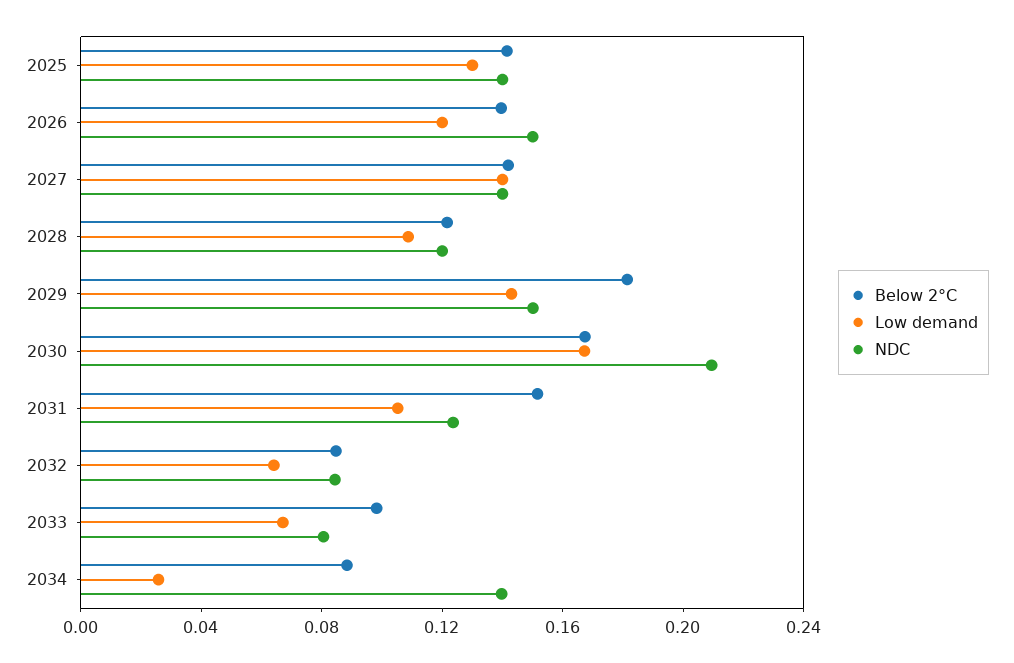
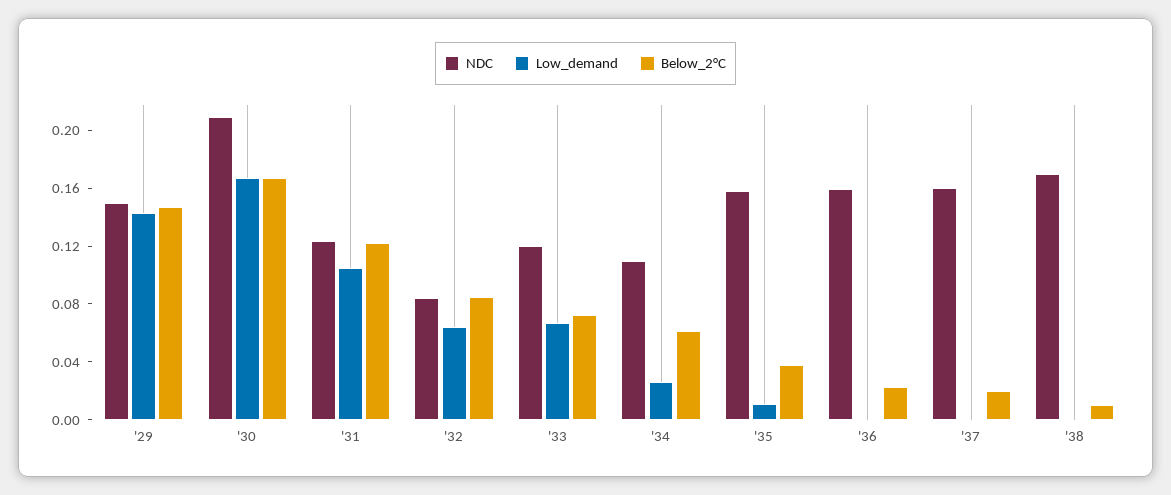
Below 2°C, 2025: 0.14 -> none
Low demand, 2025: 0.13 -> none
NDC, 2025: 0.14 -> none
Below 2°C, 2026: 0.14 -> none
Low demand, 2026: 0.12 -> none
NDC, 2026: 0.15 -> none
Below 2°C, 2027: 0.14 -> none
Low demand, 2027: 0.14 -> none
NDC, 2027: 0.14 -> none
Below 2°C, 2028: 0.12 -> none
Low demand, 2028: 0.11 -> none
NDC, 2028: 0.12 -> none
Below 2°C, 2029: 0.18 -> 0.15
Below 2°C, 2031: 0.15 -> 0.12
Below 2°C, 2033: 0.1 -> 0.07
NDC, 2033: 0.08 -> 0.12
Below 2°C, 2034: 0.09 -> 0.06
NDC, 2034: 0.14 -> 0.11
NDC, '35: none -> 0.16
Low demand, '35: none -> 0.01
Below 2°C, '35: none -> 0.04
NDC, '36: none -> 0.16
Low demand, '36: none -> 0
Below 2°C, '36: none -> 0.02
NDC, '37: none -> 0.16
Low demand, '37: none -> 0
Below 2°C, '37: none -> 0.02
NDC, '38: none -> 0.17
Low demand, '38: none -> 0
Below 2°C, '38: none -> 0.01

